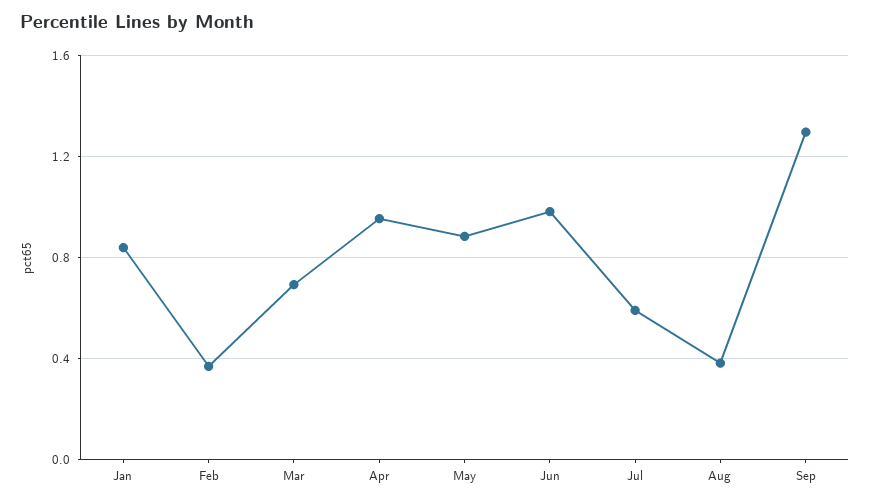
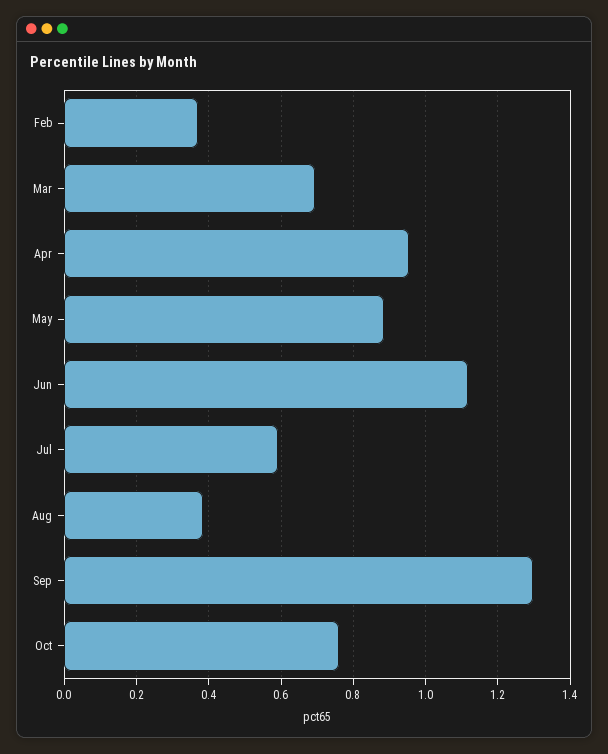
Jan: 0.85 -> none
Jun: 1 -> 1.12
Oct: none -> 0.76

